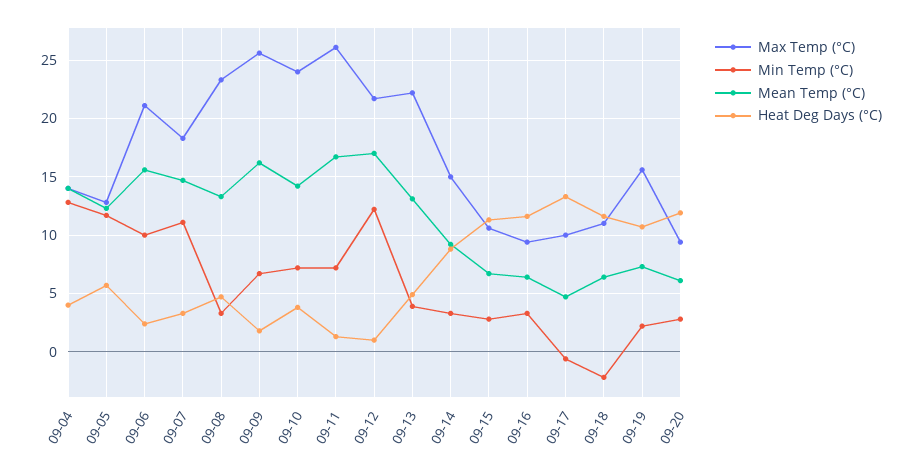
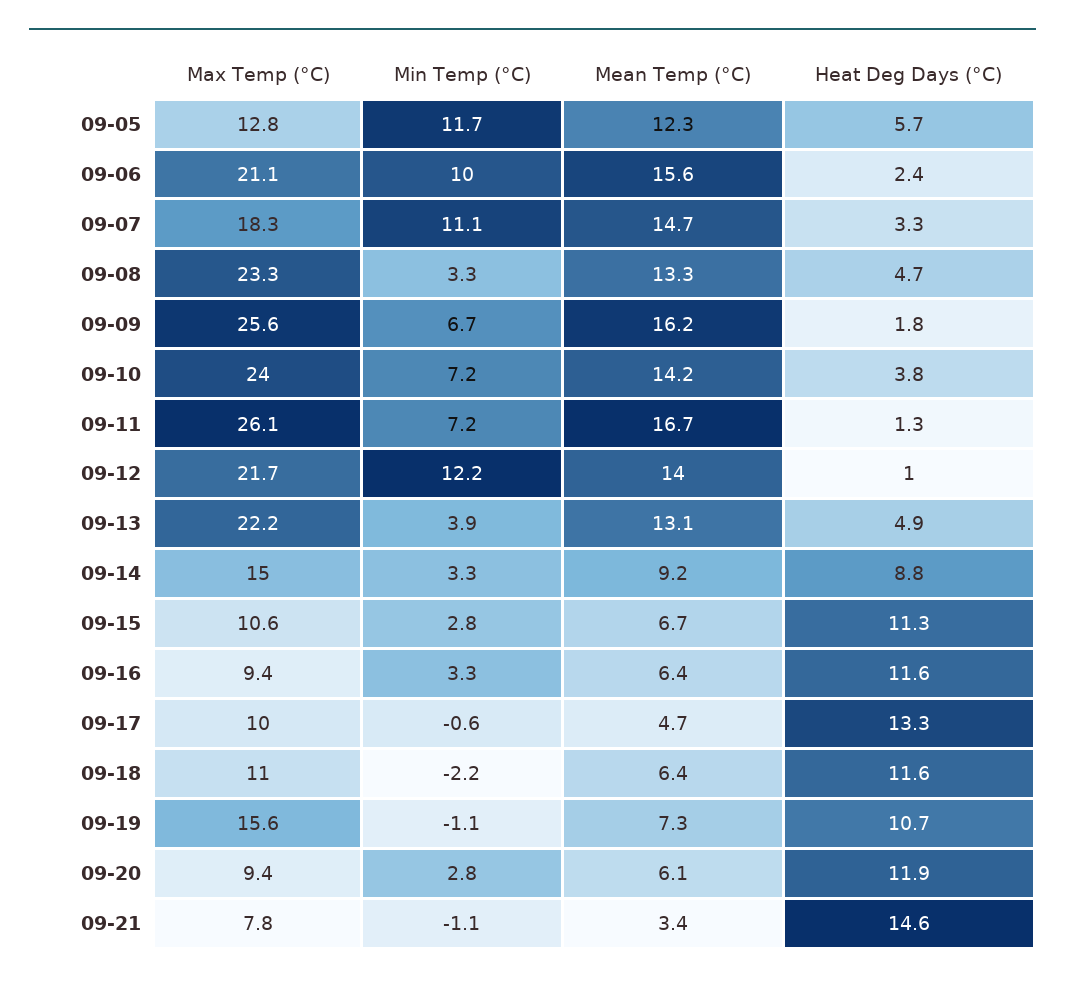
Max Temp (°C), 09-04: 14 -> none
Min Temp (°C), 09-04: 13 -> none
Mean Temp (°C), 09-04: 14 -> none
Heat Deg Days (°C), 09-04: 4 -> none
Mean Temp (°C), 09-12: 17 -> 14
Min Temp (°C), 09-19: 2 -> -1.1
Max Temp (°C), 09-21: none -> 7.8
Min Temp (°C), 09-21: none -> -1.1
Mean Temp (°C), 09-21: none -> 3.4
Heat Deg Days (°C), 09-21: none -> 14.6

